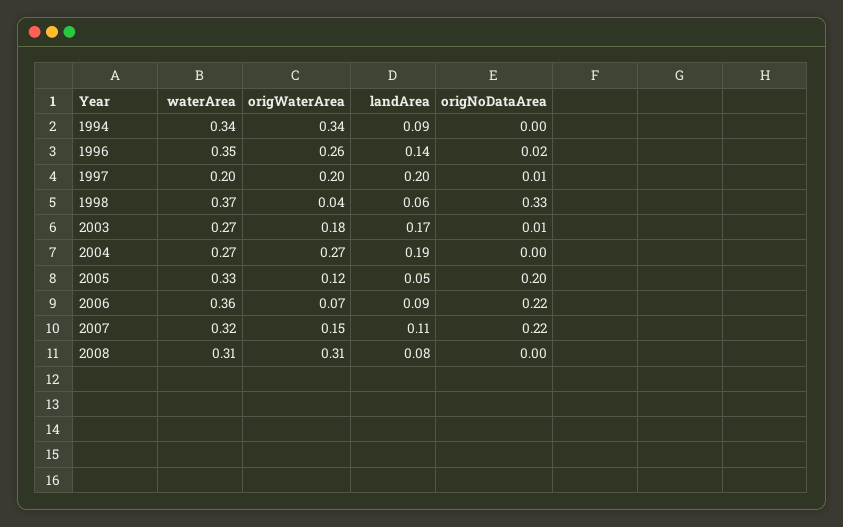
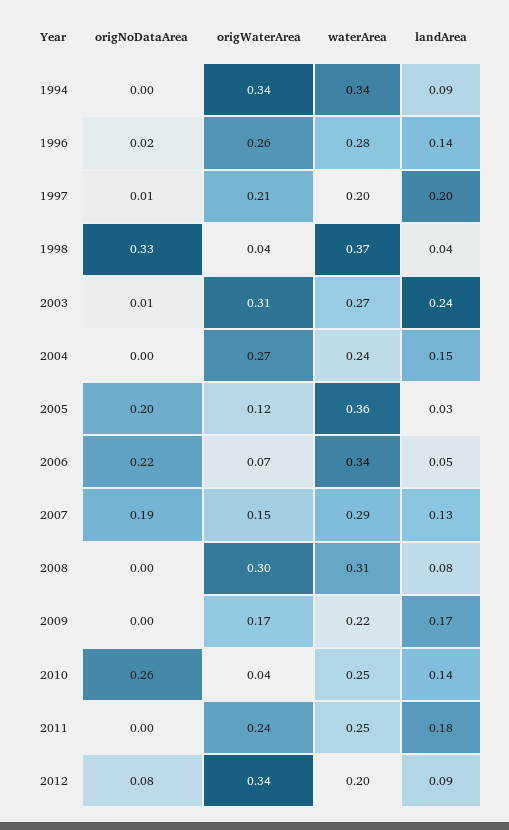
waterArea, 1996: 0.35 -> 0.28
origWaterArea, 1997: 0.2 -> 0.21
landArea, 1998: 0.06 -> 0.04
origWaterArea, 2003: 0.18 -> 0.31
landArea, 2003: 0.17 -> 0.24
waterArea, 2004: 0.27 -> 0.24
landArea, 2004: 0.19 -> 0.15
waterArea, 2005: 0.33 -> 0.36
landArea, 2005: 0.05 -> 0.03
waterArea, 2006: 0.36 -> 0.34
landArea, 2006: 0.09 -> 0.05
waterArea, 2007: 0.32 -> 0.29
landArea, 2007: 0.11 -> 0.13
origNoDataArea, 2007: 0.22 -> 0.19
origWaterArea, 2008: 0.31 -> 0.3
origNoDataArea, 2009: none -> 0
origWaterArea, 2009: none -> 0.17
waterArea, 2009: none -> 0.22
landArea, 2009: none -> 0.17
origNoDataArea, 2010: none -> 0.26
origWaterArea, 2010: none -> 0.04
waterArea, 2010: none -> 0.25
landArea, 2010: none -> 0.14
origNoDataArea, 2011: none -> 0
origWaterArea, 2011: none -> 0.24
waterArea, 2011: none -> 0.25
landArea, 2011: none -> 0.18
origNoDataArea, 2012: none -> 0.08
origWaterArea, 2012: none -> 0.34
waterArea, 2012: none -> 0.2
landArea, 2012: none -> 0.09

